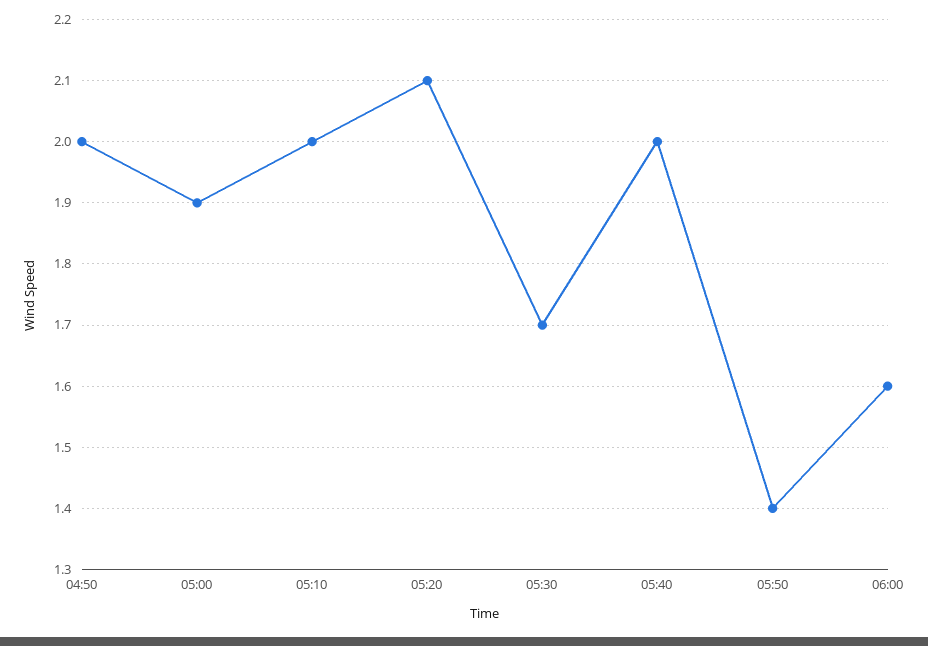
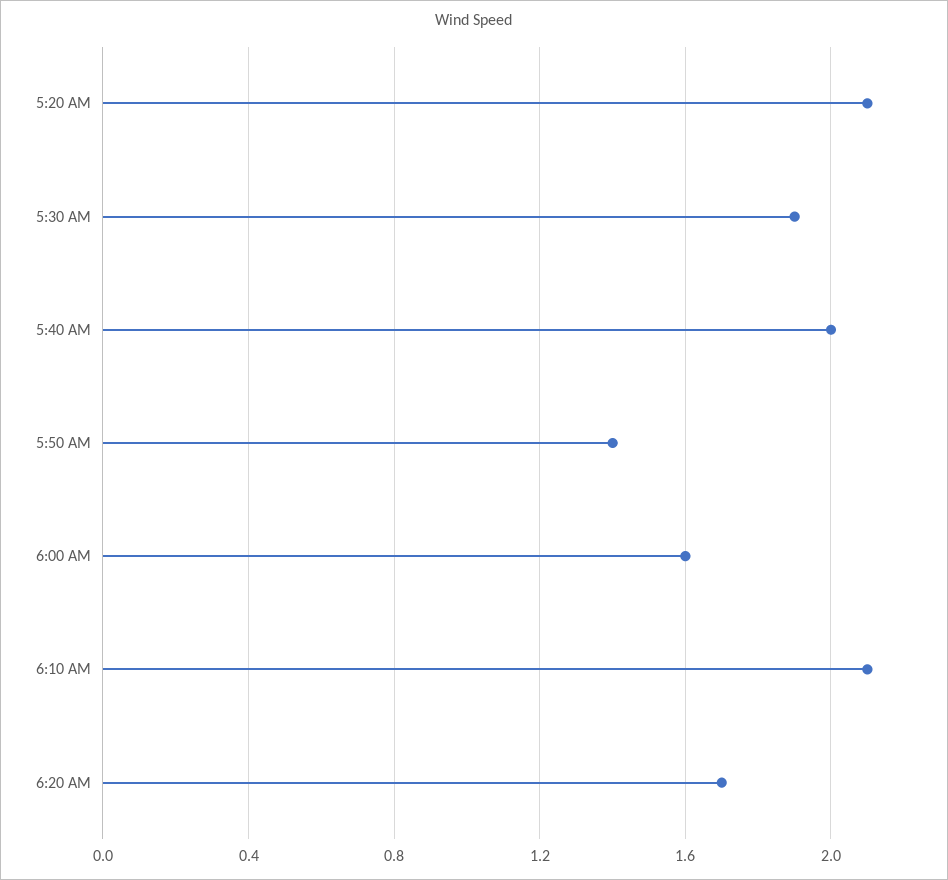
04:50: 2 -> none
05:00: 1.9 -> none
05:10: 2 -> none
05:30: 1.7 -> 1.9
6:10 AM: none -> 2.1
6:20 AM: none -> 1.7

